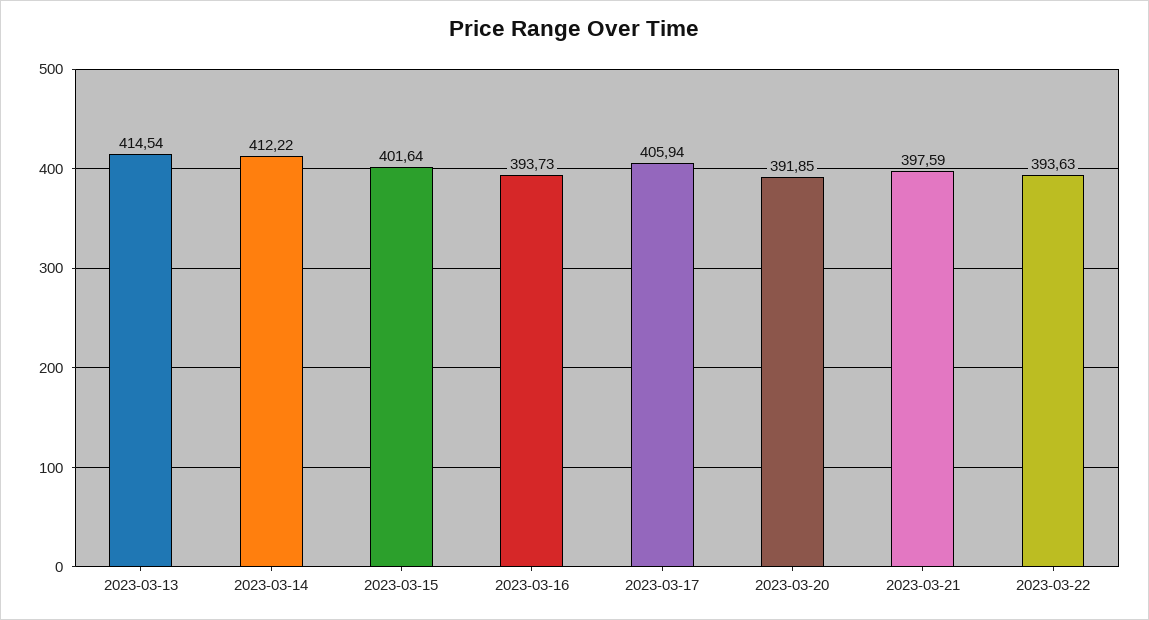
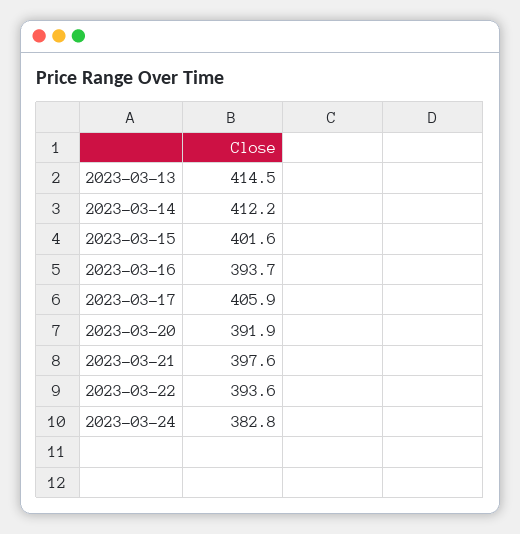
2023-03-24: none -> 382.8

